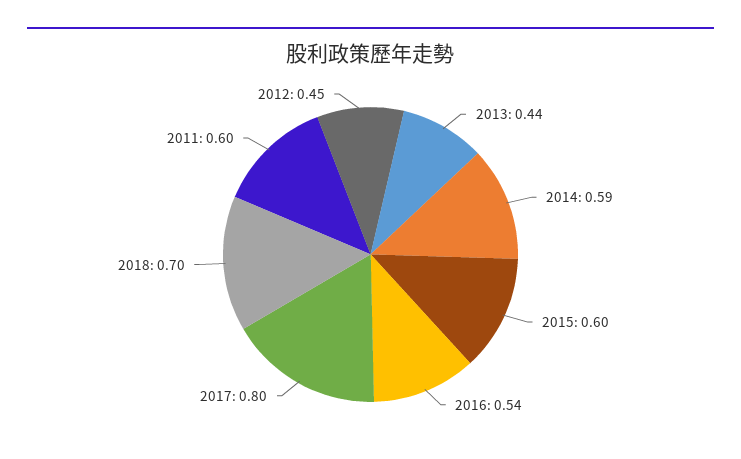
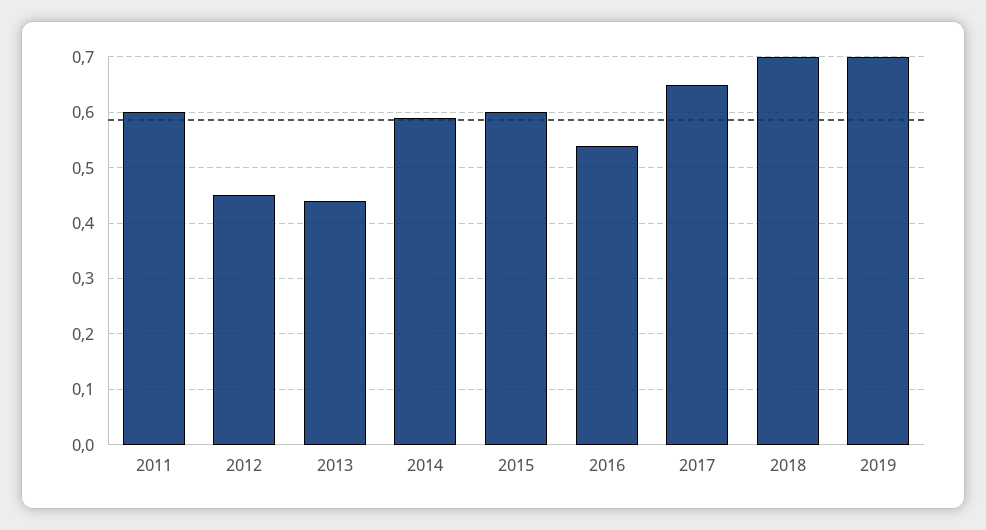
2017: 0.8 -> 0.65
2019: none -> 0.7

